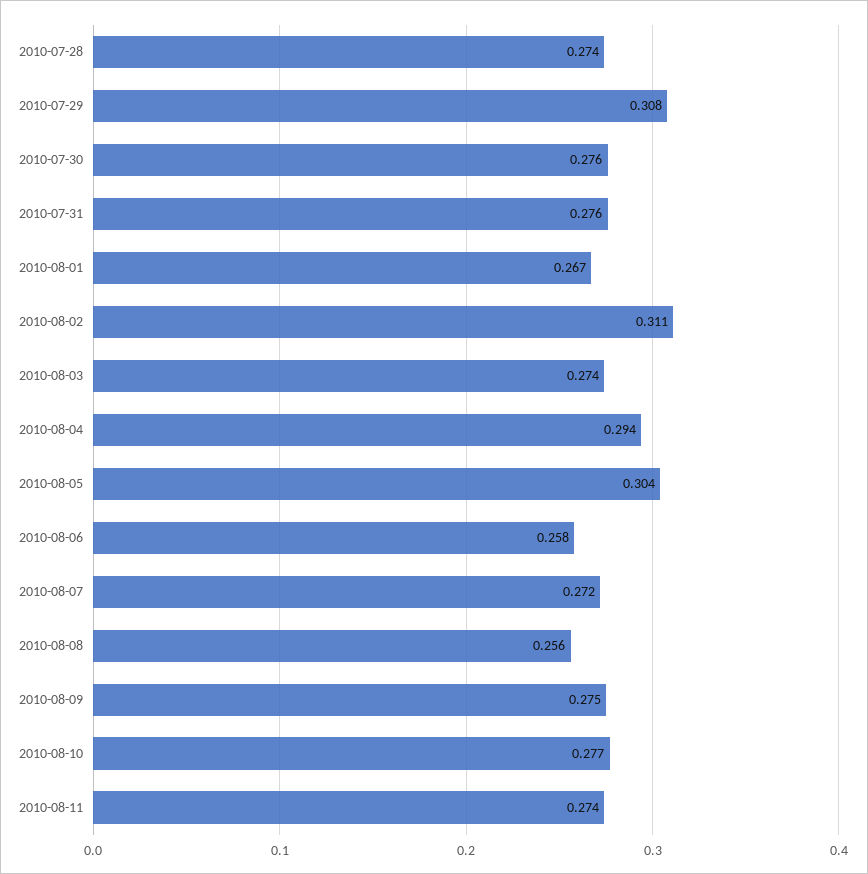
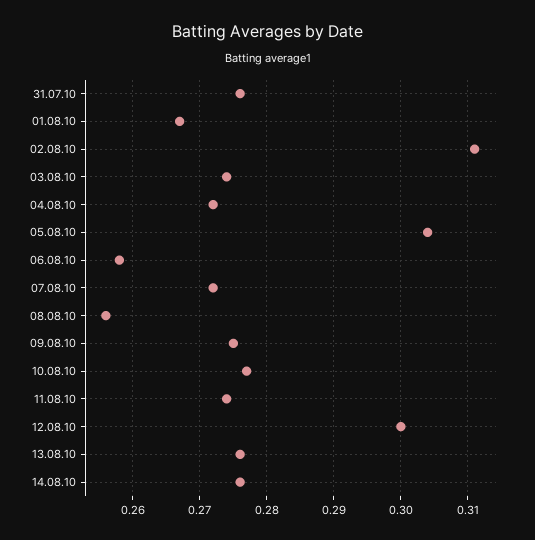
2010-07-28: 0.274 -> none
2010-07-29: 0.308 -> none
2010-07-30: 0.276 -> none
2010-08-04: 0.294 -> 0.272
12.08.10: none -> 0.3
13.08.10: none -> 0.276
14.08.10: none -> 0.276

